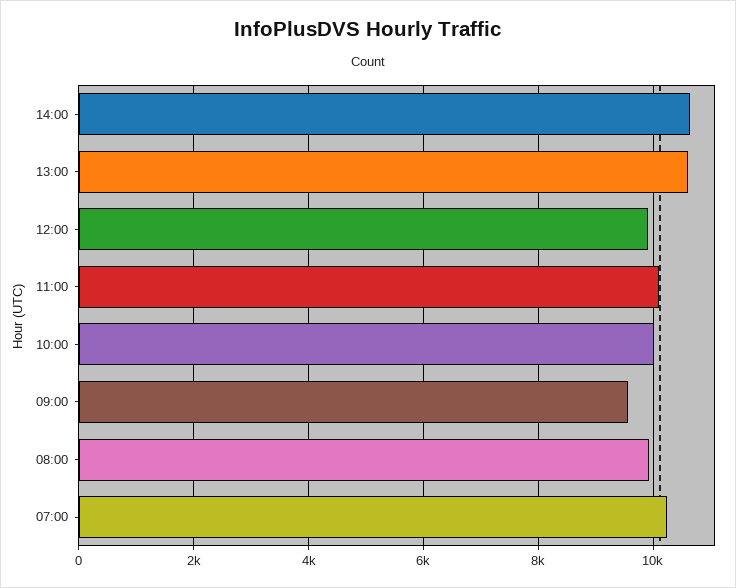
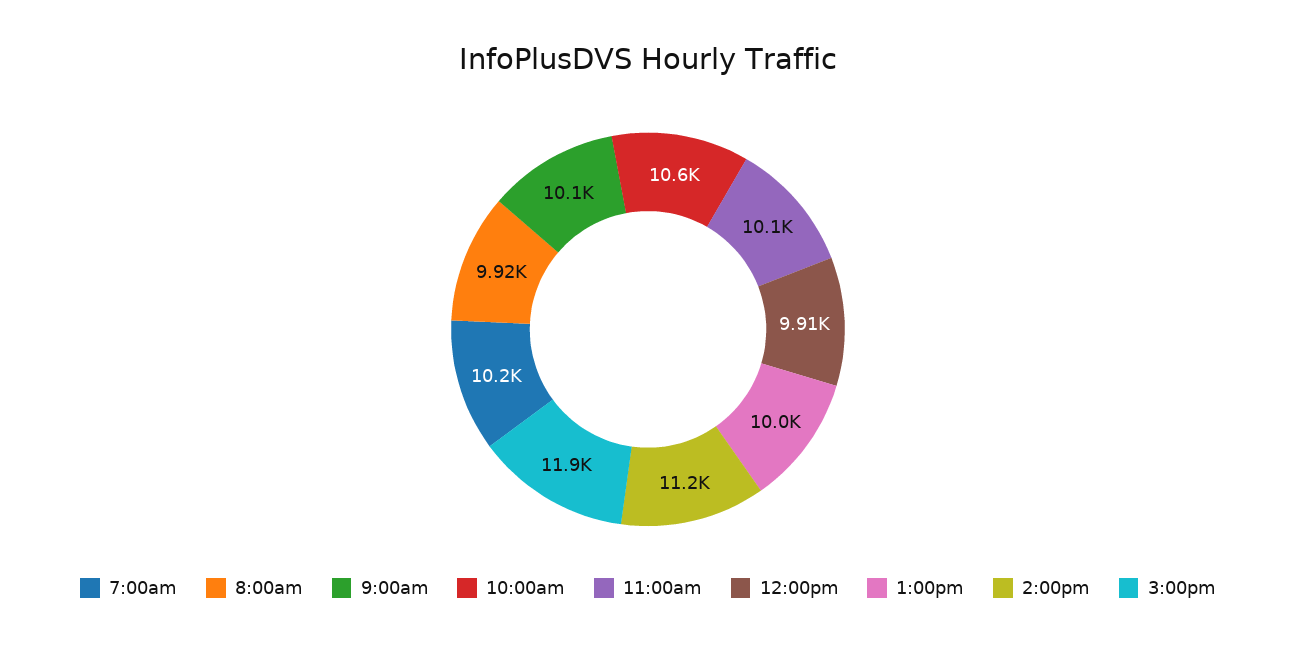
14:00: 10600 -> 11200
13:00: 10600 -> 10000
10:00: 10000 -> 10600
09:00: 9600 -> 10100
3:00pm: none -> 11900

